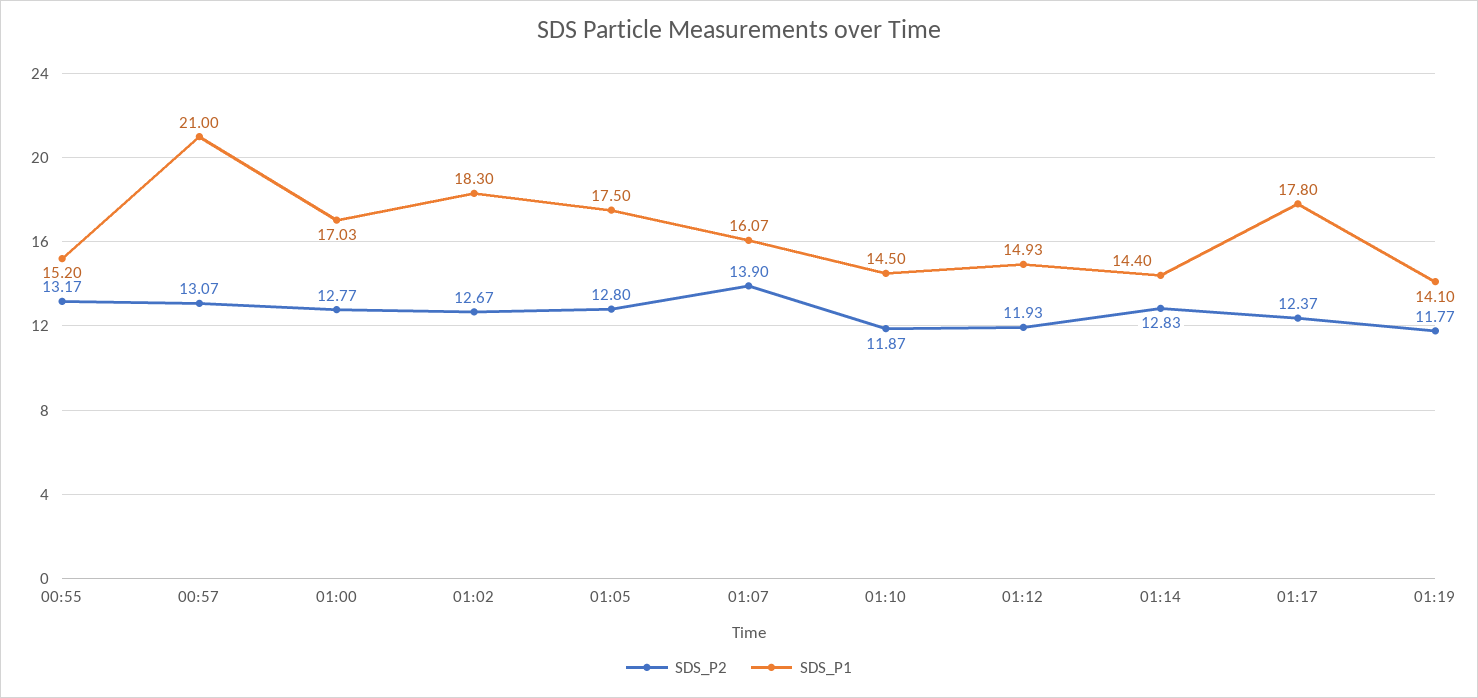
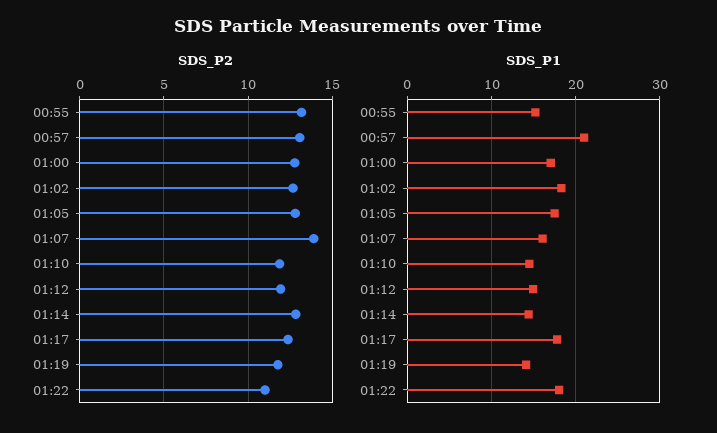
SDS_P2, 01:22: none -> 11
SDS_P1, 01:22: none -> 18

